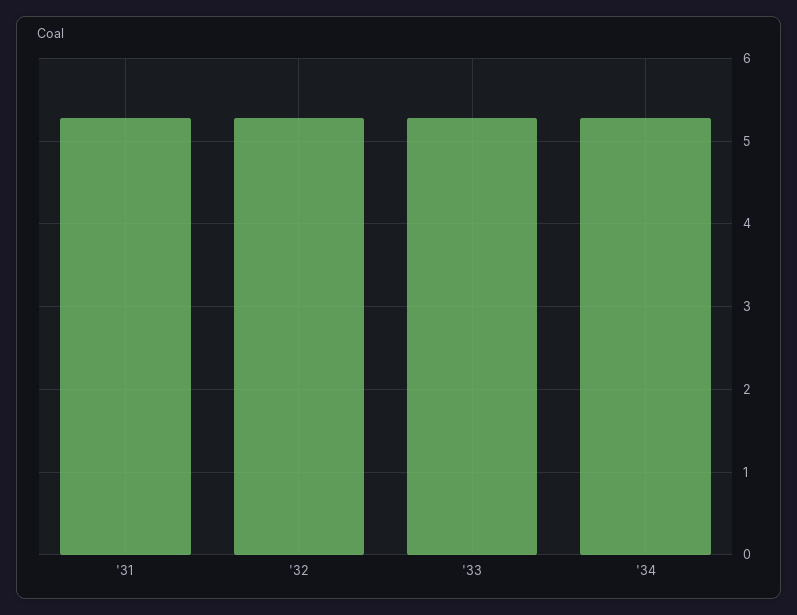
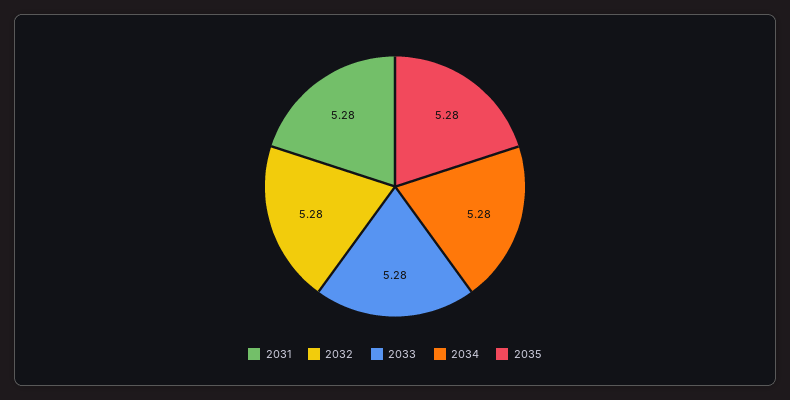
2035: none -> 5.28

